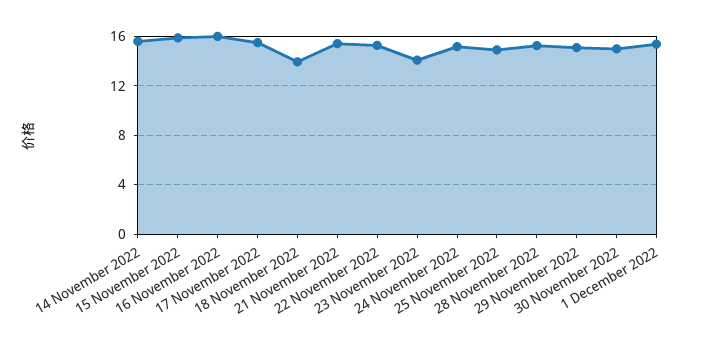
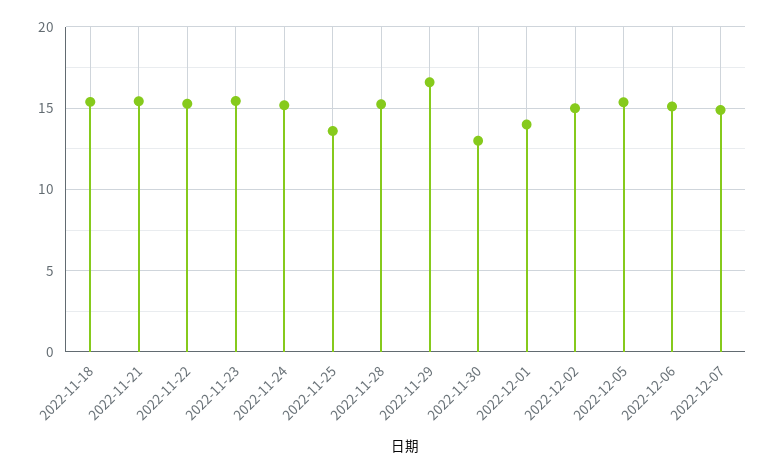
14 November 2022: 15.5 -> none
15 November 2022: 16 -> none
16 November 2022: 16 -> none
17 November 2022: 15.5 -> none
18 November 2022: 14 -> 15.5
23 November 2022: 14 -> 15.5
25 November 2022: 15 -> 13.5
29 November 2022: 15 -> 16.5
30 November 2022: 15 -> 13
1 December 2022: 15.5 -> 14
2022-12-02: none -> 15
2022-12-05: none -> 15.5
2022-12-06: none -> 15
2022-12-07: none -> 15

